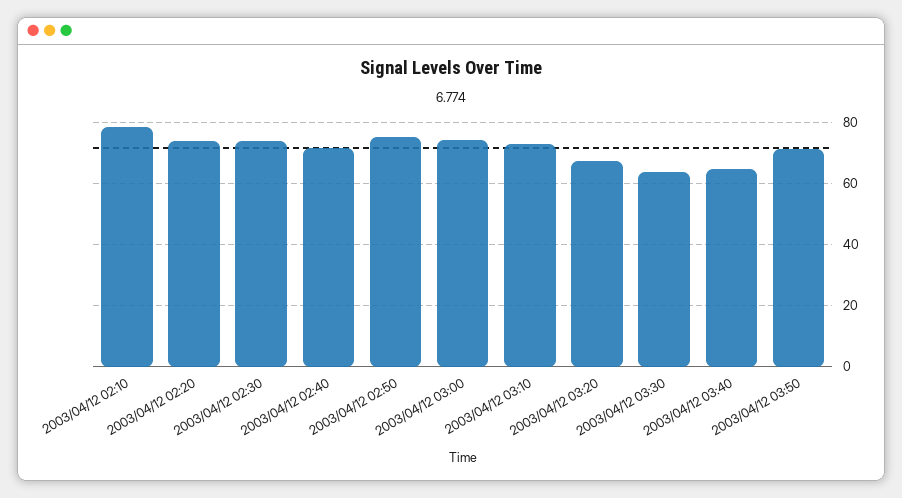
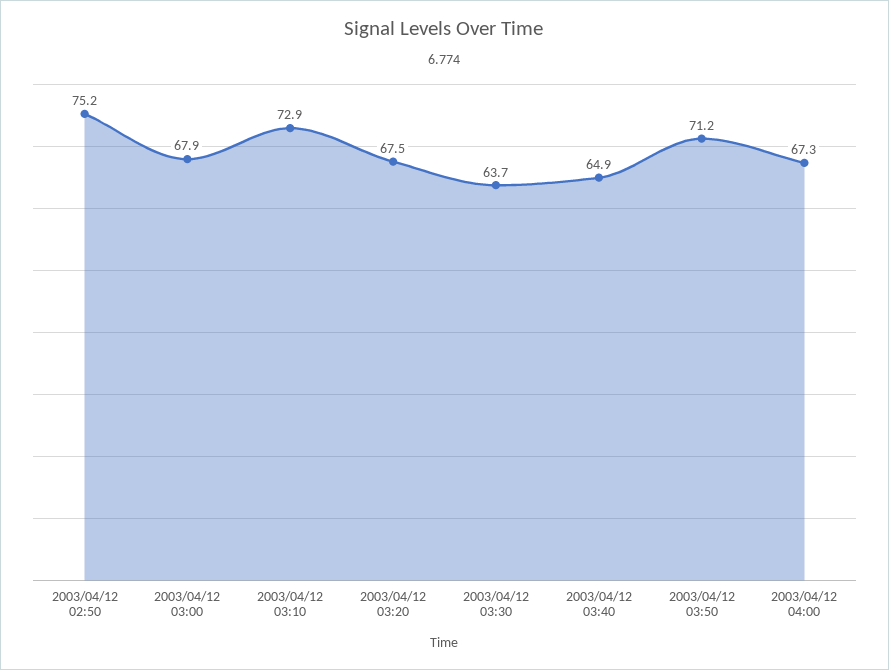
2003/04/12 02:10: 78 -> none
2003/04/12 02:20: 74 -> none
2003/04/12 02:30: 74 -> none
2003/04/12 02:40: 72 -> none
2003/04/12 03:00: 74 -> 67.9
2003/04/12 04:00: none -> 67.3

